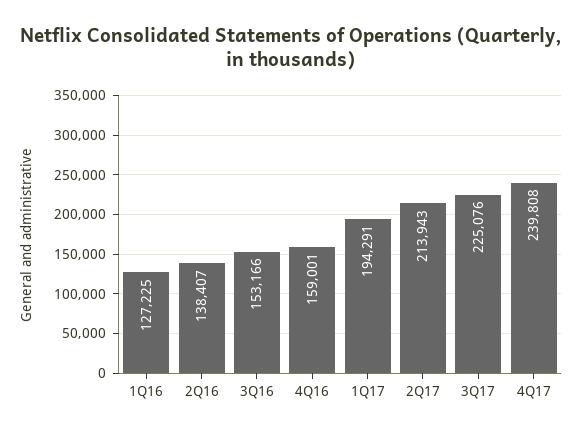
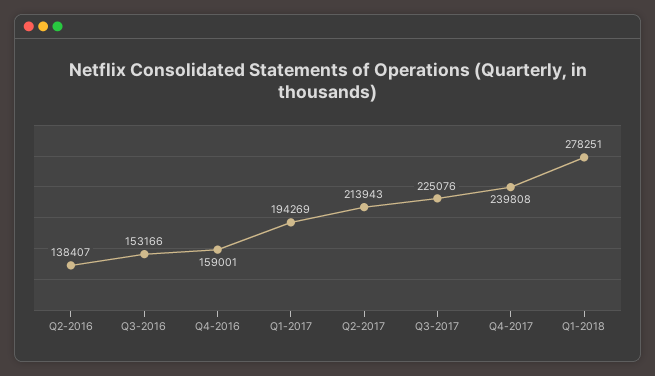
1Q16: 127225 -> none
1Q17: 194291 -> 194269
Q1-2018: none -> 278251

